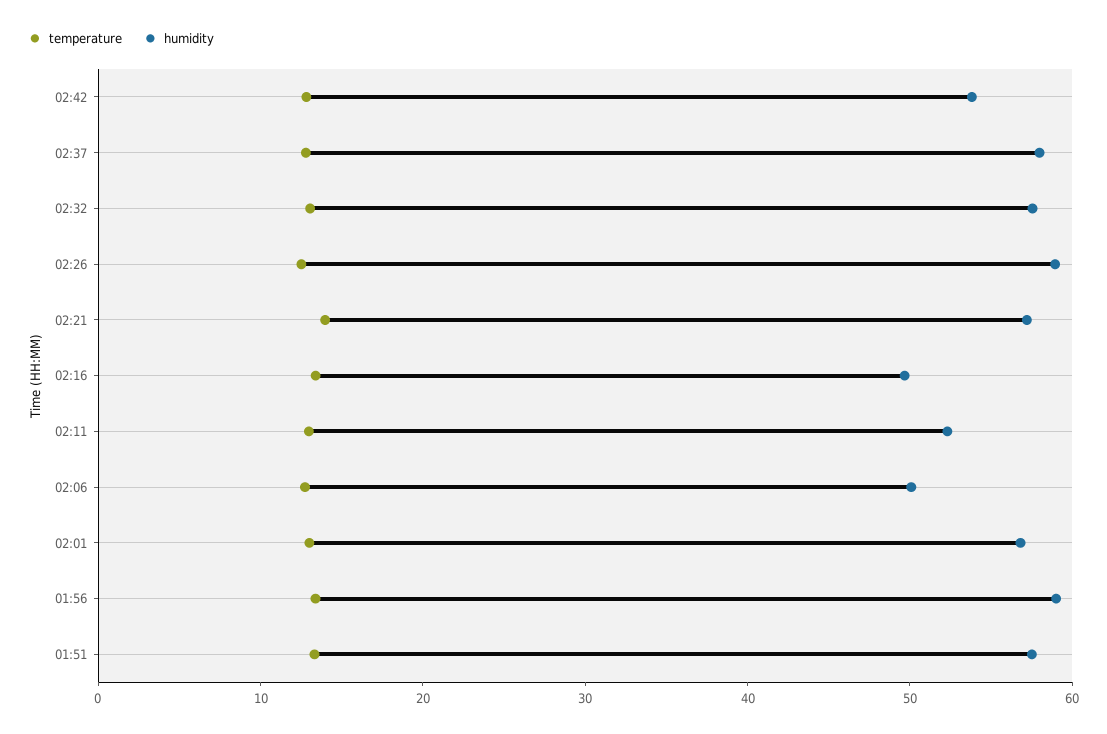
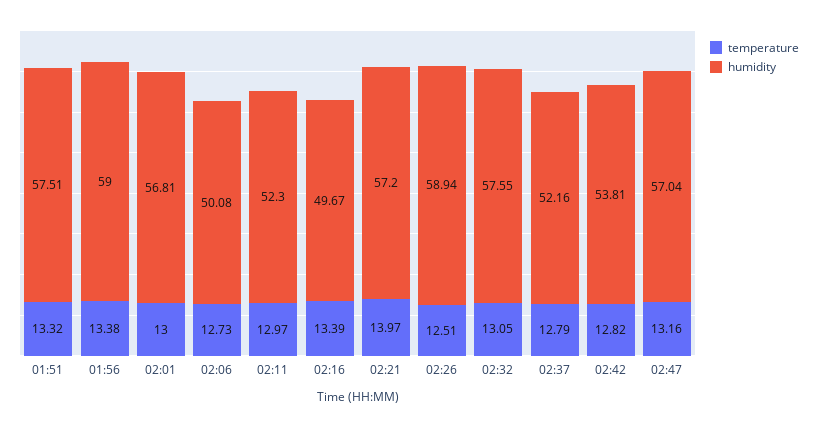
humidity, 02:37: 58 -> 52.16
temperature, 02:47: none -> 13.16
humidity, 02:47: none -> 57.04

